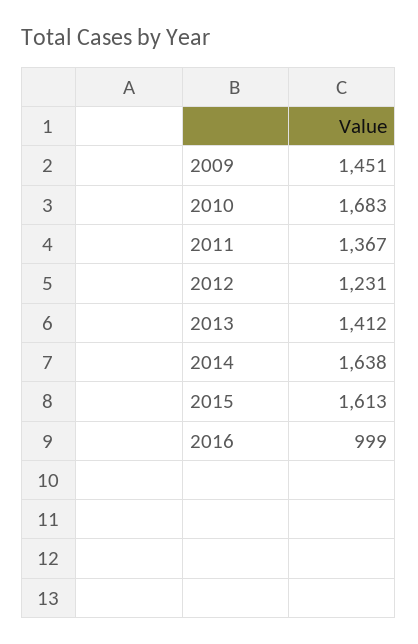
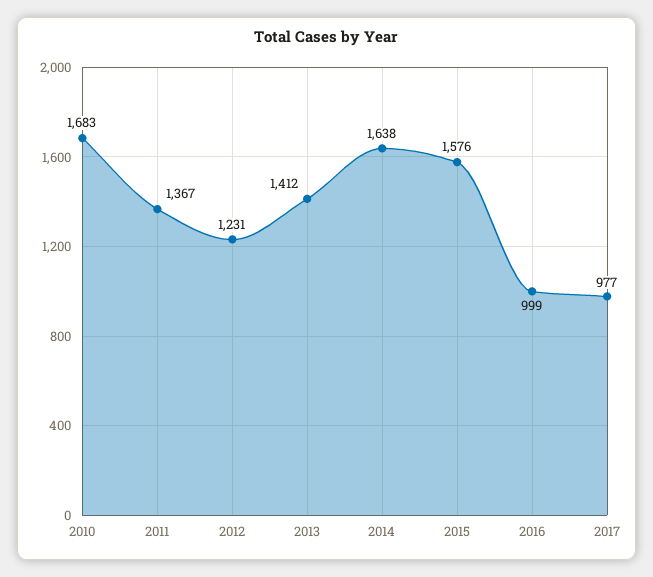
2009: 1451 -> none
2015: 1613 -> 1576
2017: none -> 977

